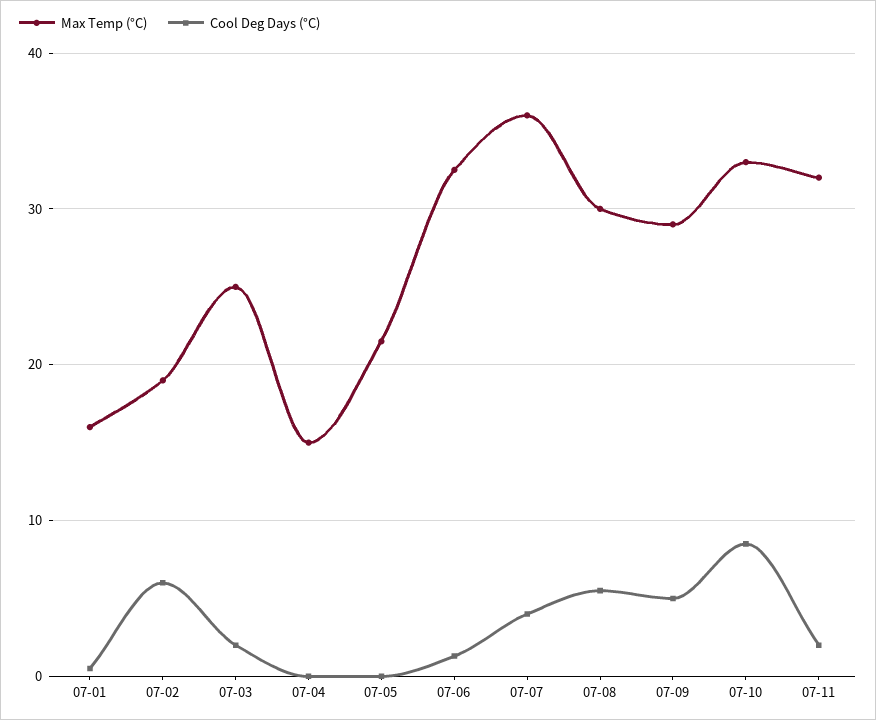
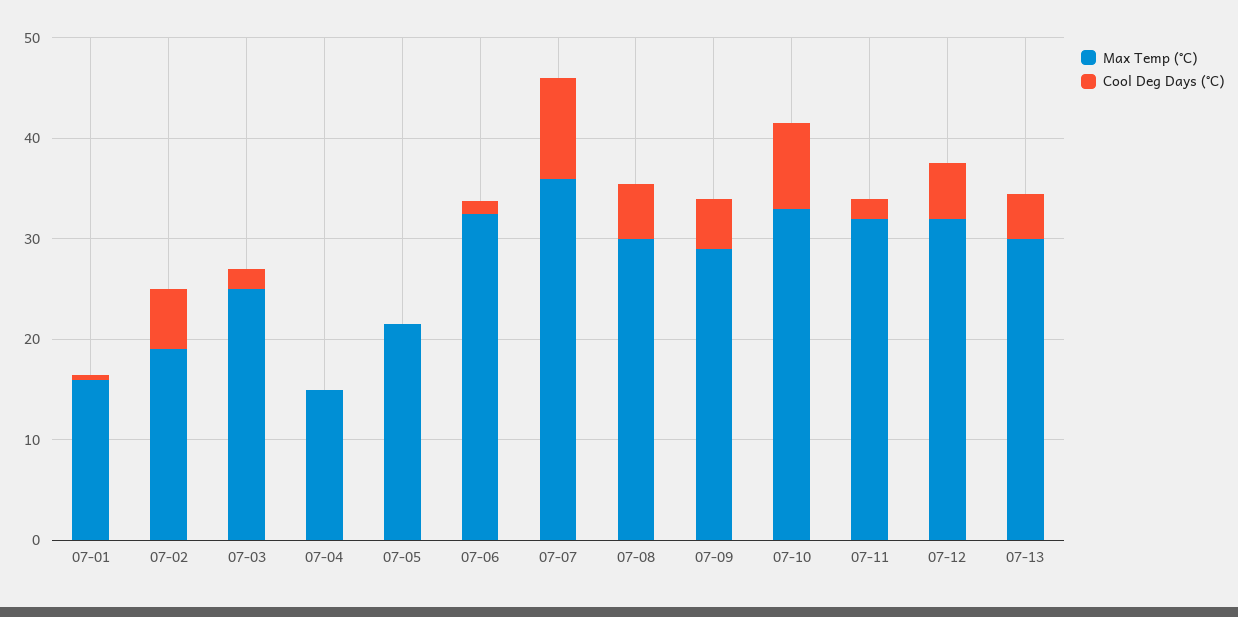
Cool Deg Days (°C), 07-07: 4 -> 10
Max Temp (°C), 07-12: none -> 32
Cool Deg Days (°C), 07-12: none -> 6
Max Temp (°C), 07-13: none -> 30
Cool Deg Days (°C), 07-13: none -> 4

